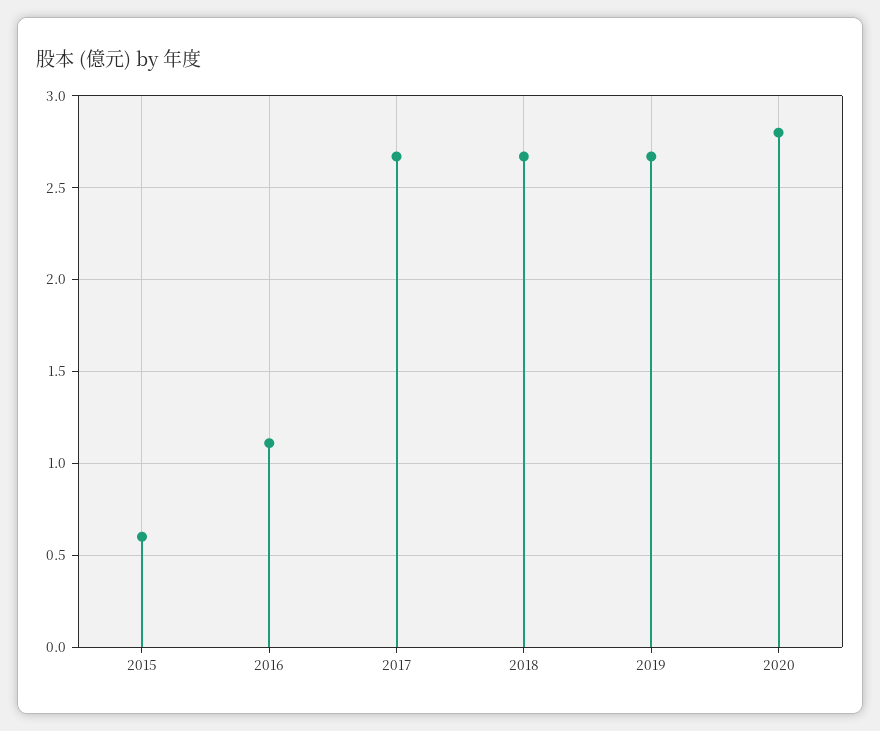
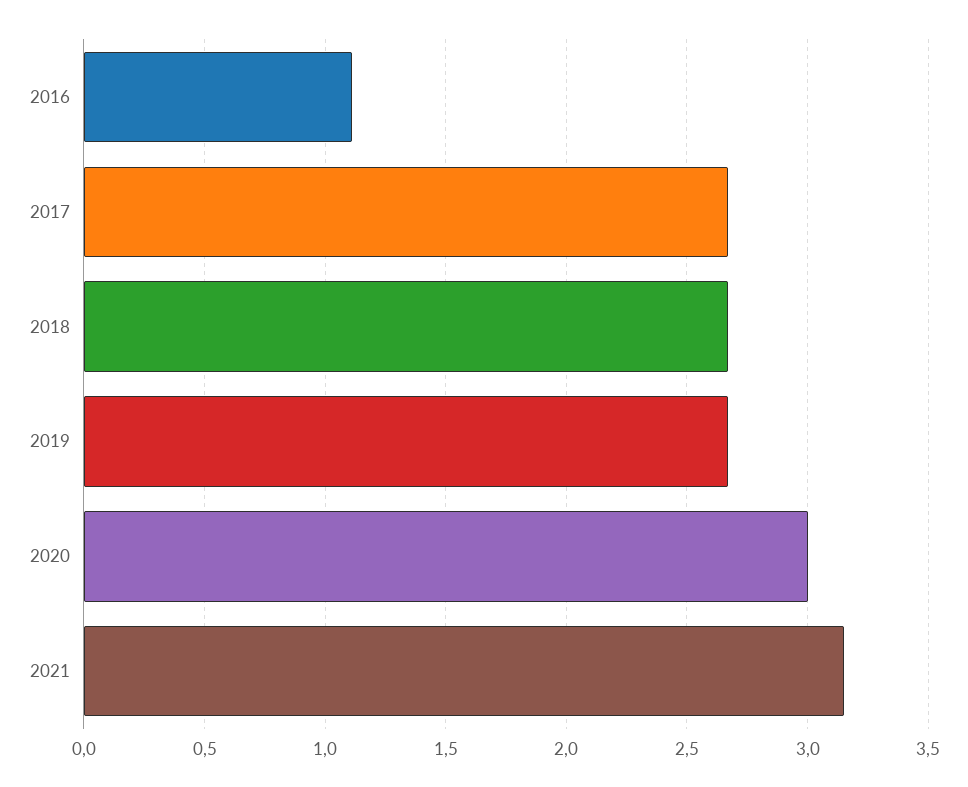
2015: 0.6 -> none
2020: 2.8 -> 3
2021: none -> 3.15

